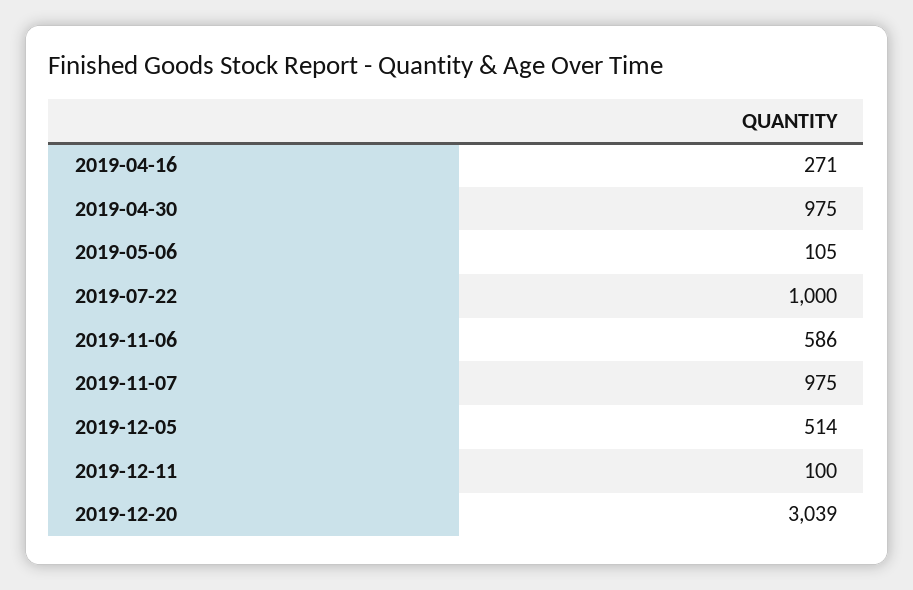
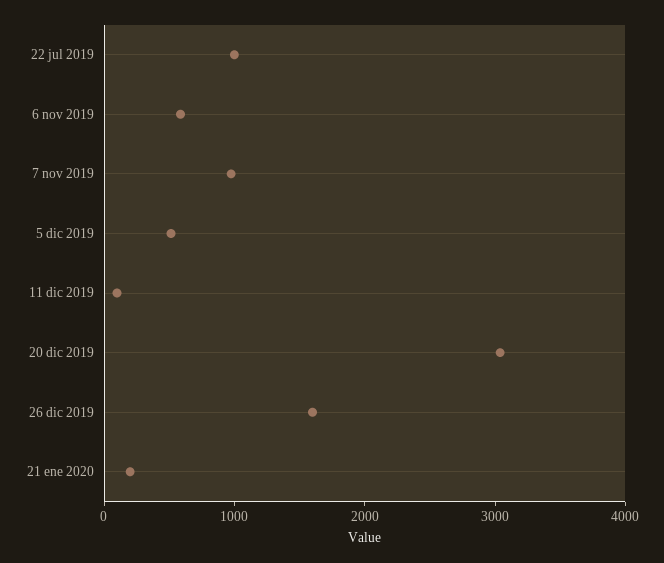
2019-04-16: 271 -> none
2019-04-30: 975 -> none
2019-05-06: 105 -> none
26 dic 2019: none -> 1600
21 ene 2020: none -> 200

